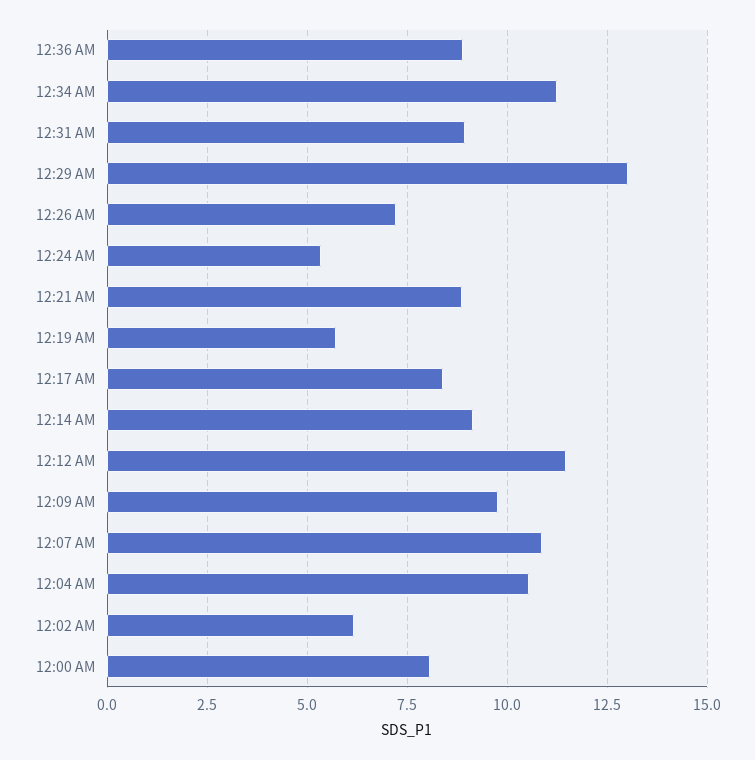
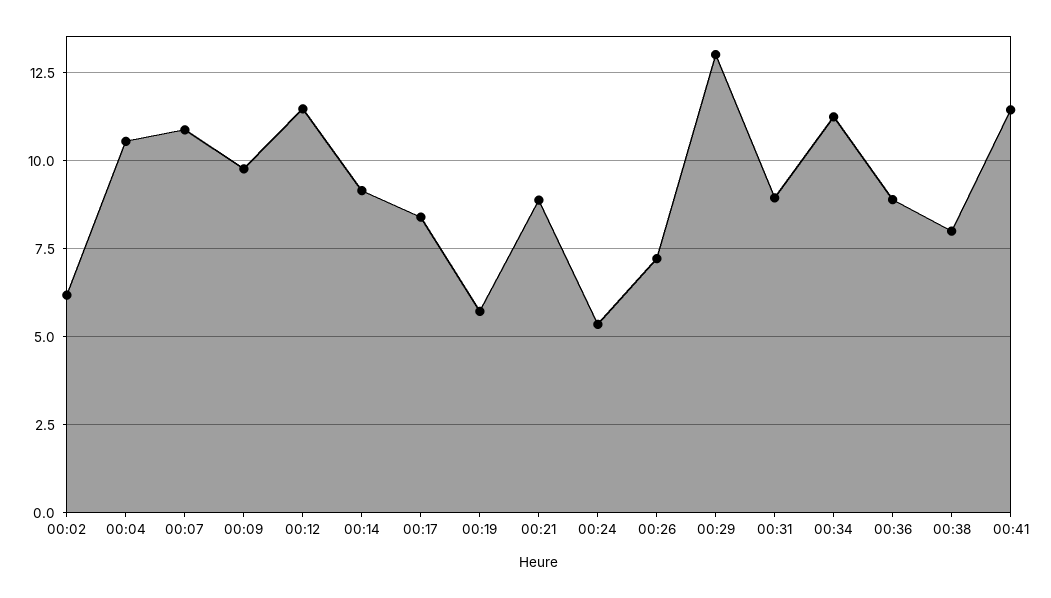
12:00 AM: 8 -> none
00:38: none -> 8
00:41: none -> 11.5

